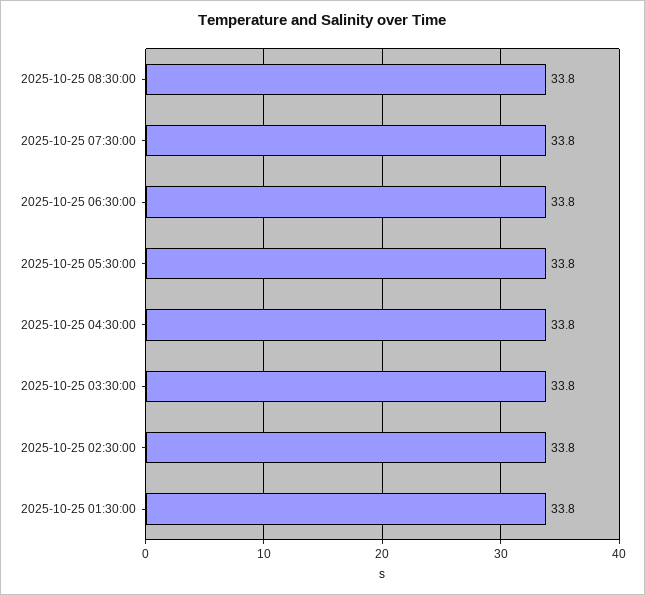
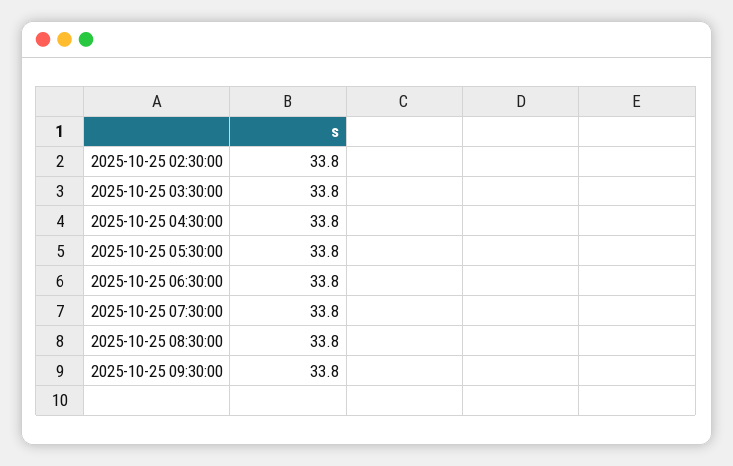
2025-10-25 01:30:00: 33.8 -> none
2025-10-25 09:30:00: none -> 33.8

